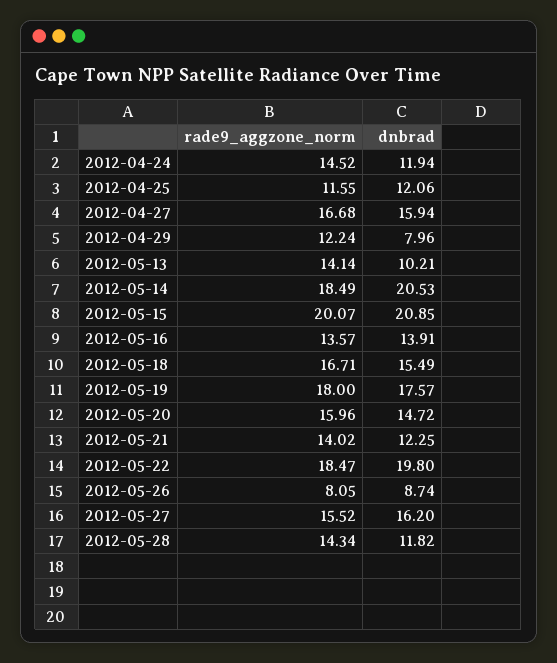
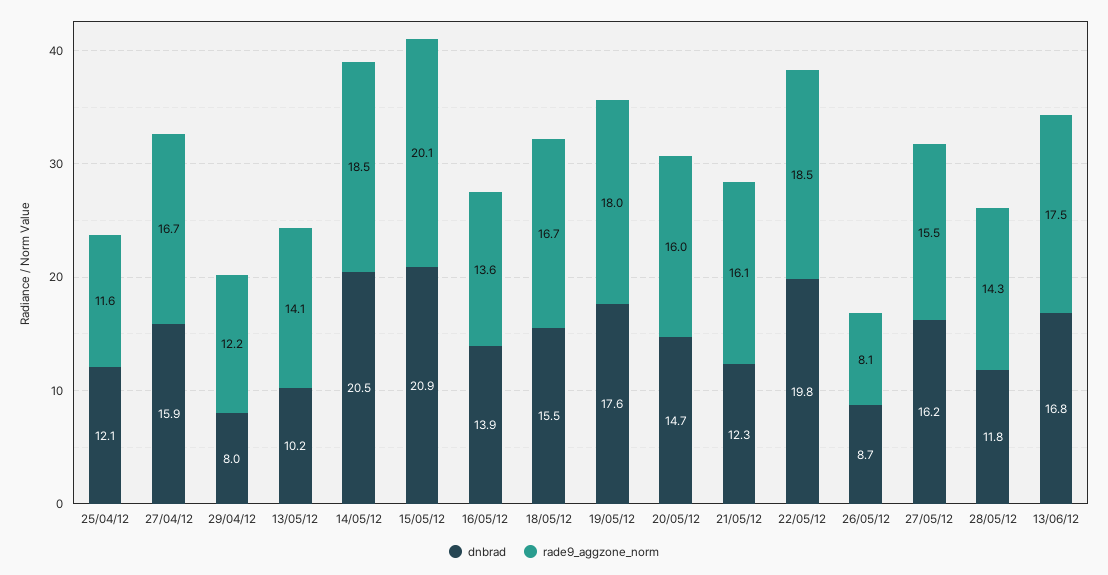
rade9_aggzone_norm, 2012-04-24: 14.52 -> none
dnbrad, 2012-04-24: 11.94 -> none
rade9_aggzone_norm, 2012-05-21: 14.02 -> 16.1
dnbrad, 13/06/12: none -> 16.8
rade9_aggzone_norm, 13/06/12: none -> 17.5

